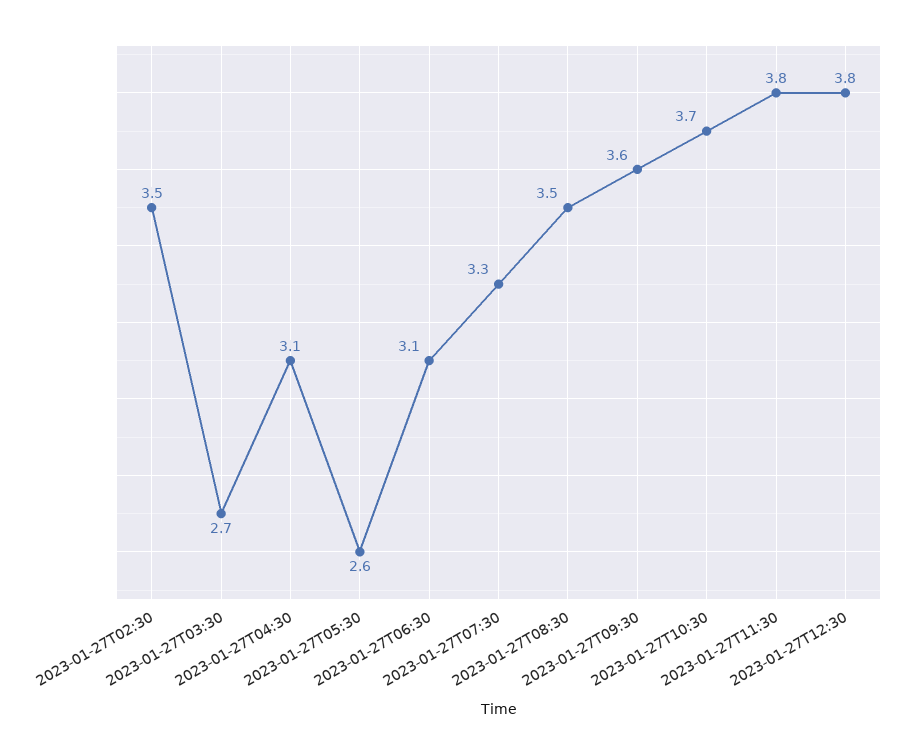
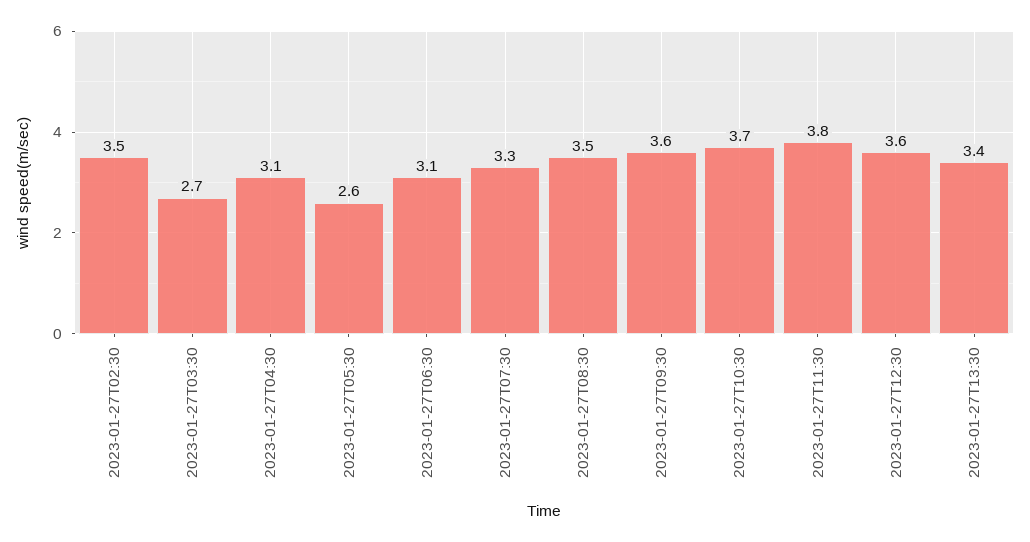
2023-01-27T12:30: 3.8 -> 3.6
2023-01-27T13:30: none -> 3.4

